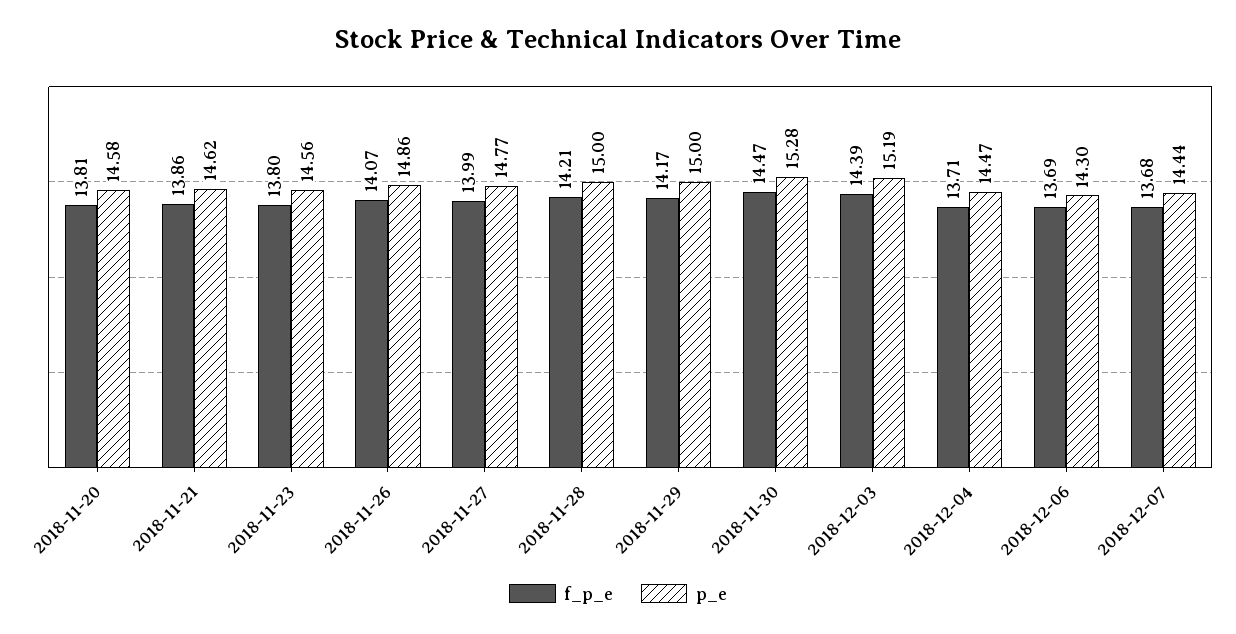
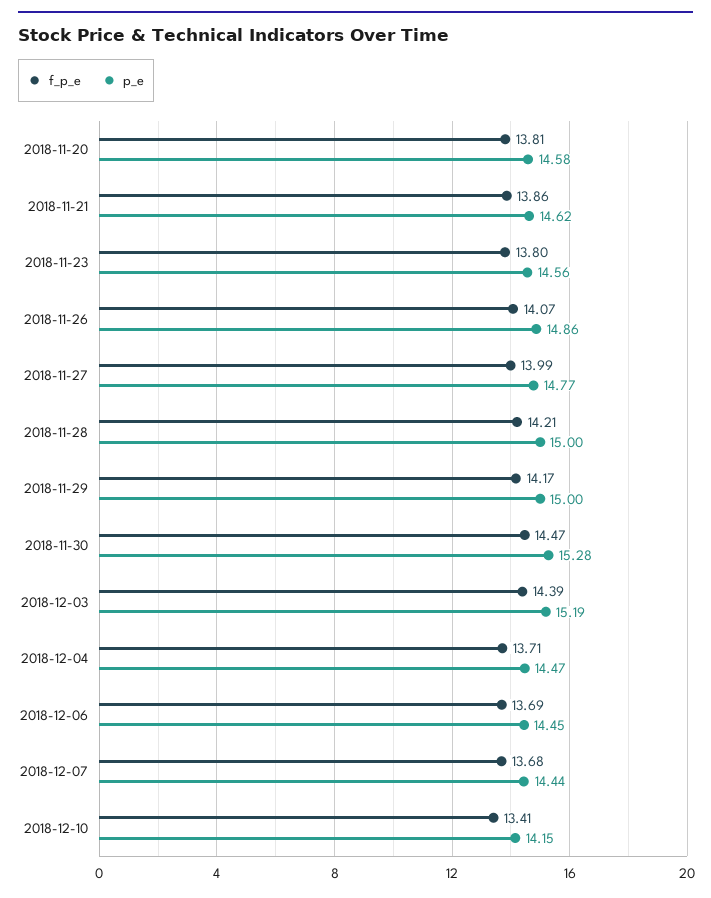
p_e, 2018-12-06: 14.3 -> 14.45
f_p_e, 2018-12-10: none -> 13.41
p_e, 2018-12-10: none -> 14.15

